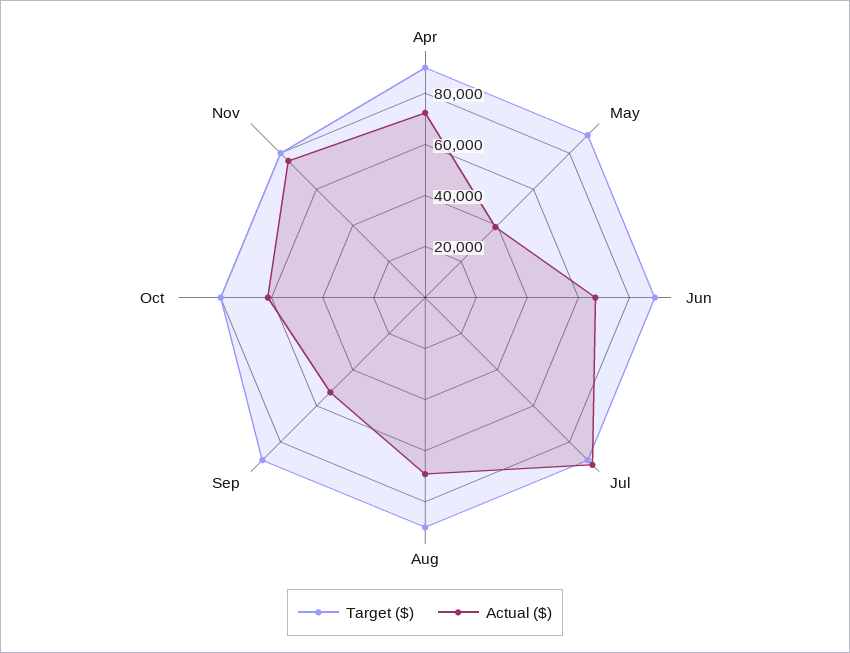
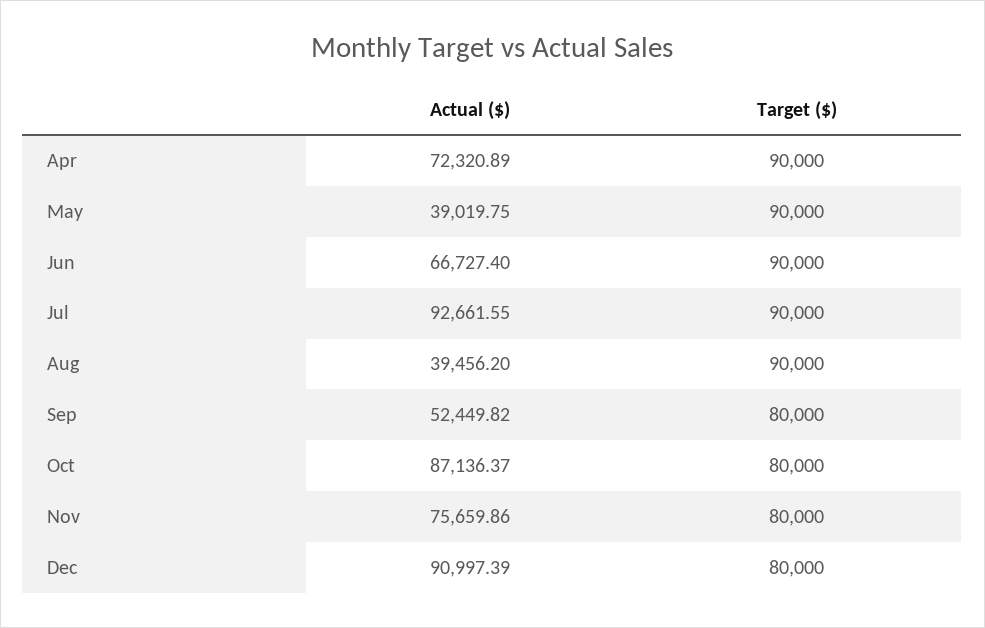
Actual ($), Aug: 70000 -> 39456.2
Target ($), Sep: 90000 -> 80000
Actual ($), Oct: 60000 -> 87136.37
Actual ($), Dec: none -> 90997.39
Target ($), Dec: none -> 80000

